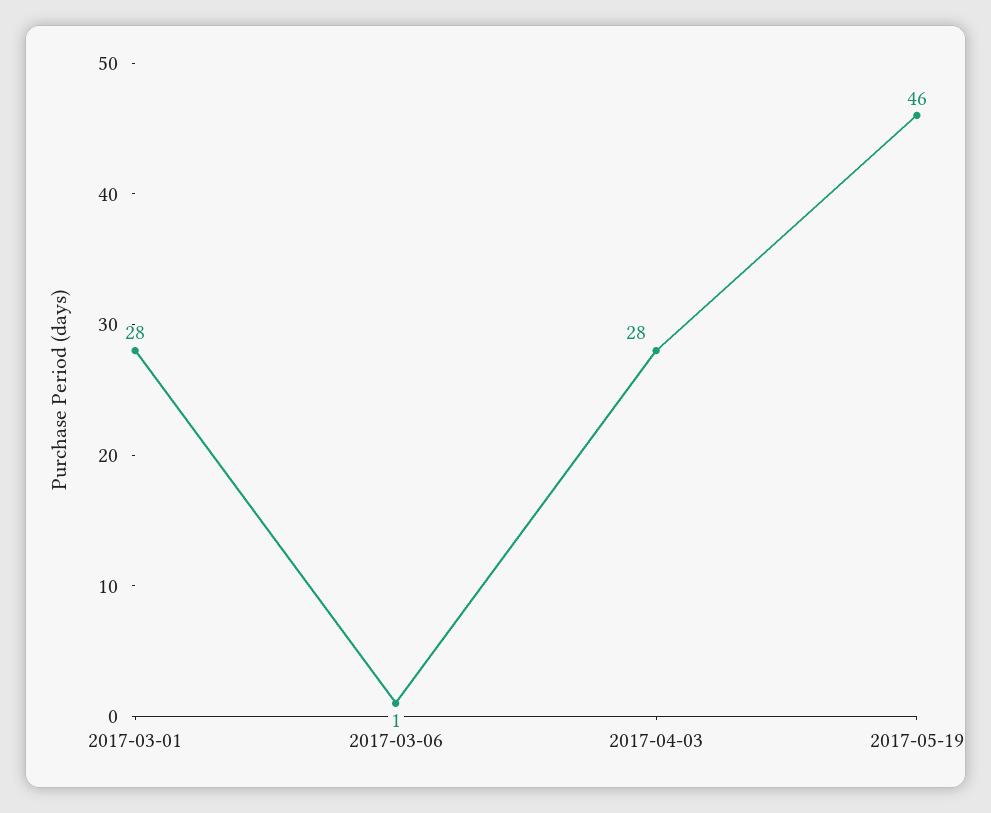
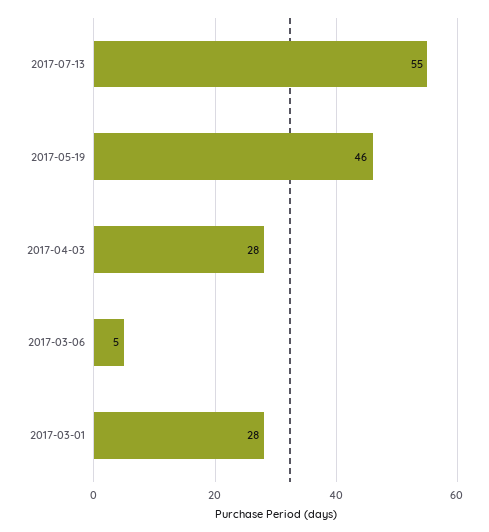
2017-03-06: 1 -> 5
2017-07-13: none -> 55

